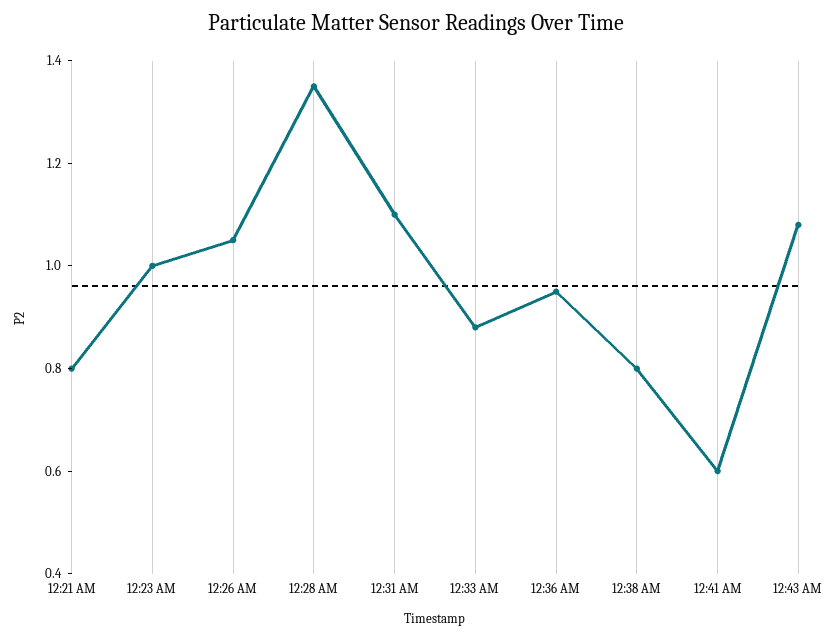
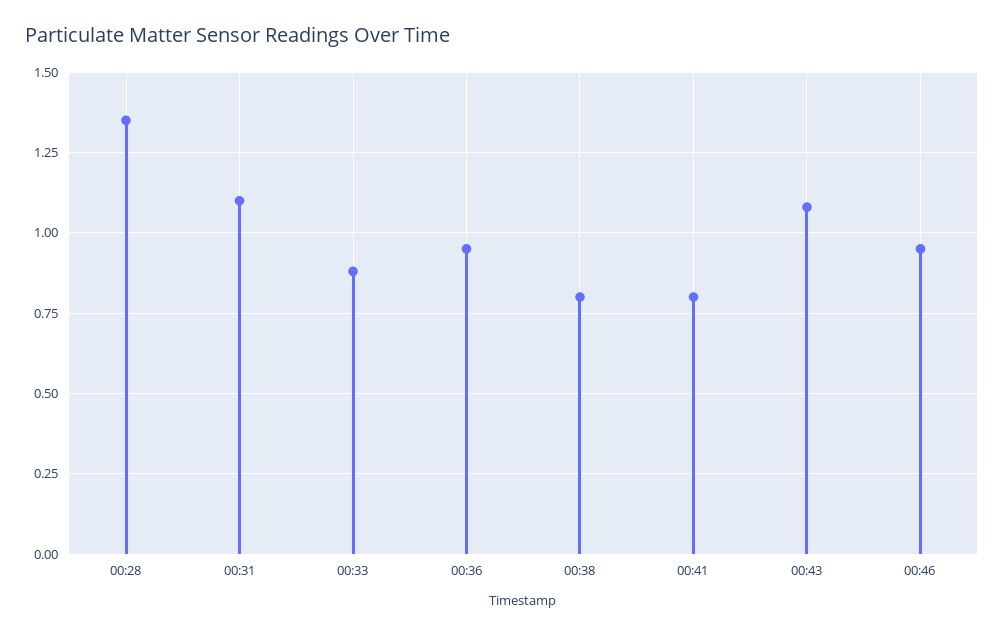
12:21 AM: 0.8 -> none
12:23 AM: 1 -> none
12:26 AM: 1.05 -> none
12:41 AM: 0.6 -> 0.8
00:46: none -> 0.95

